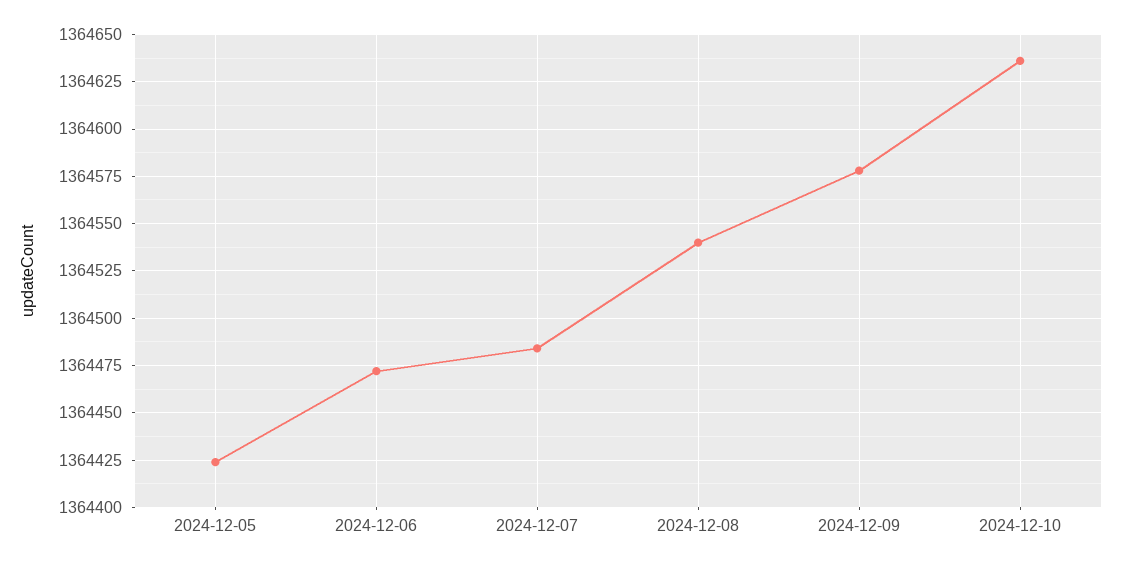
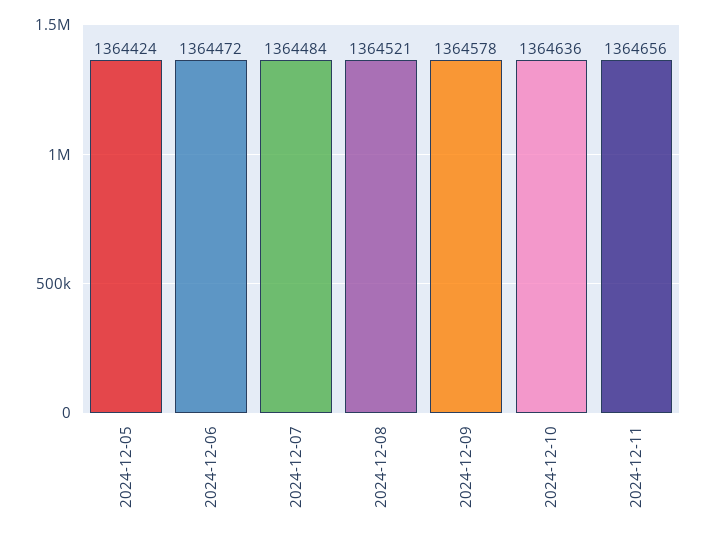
2024-12-08: 1364540 -> 1364521
2024-12-11: none -> 1364656

